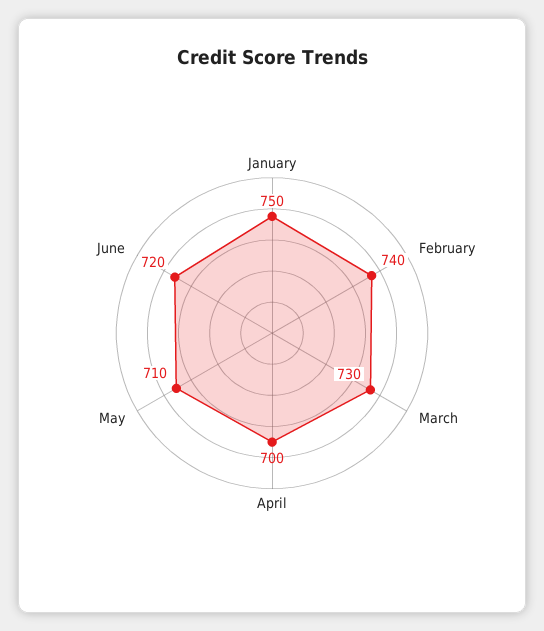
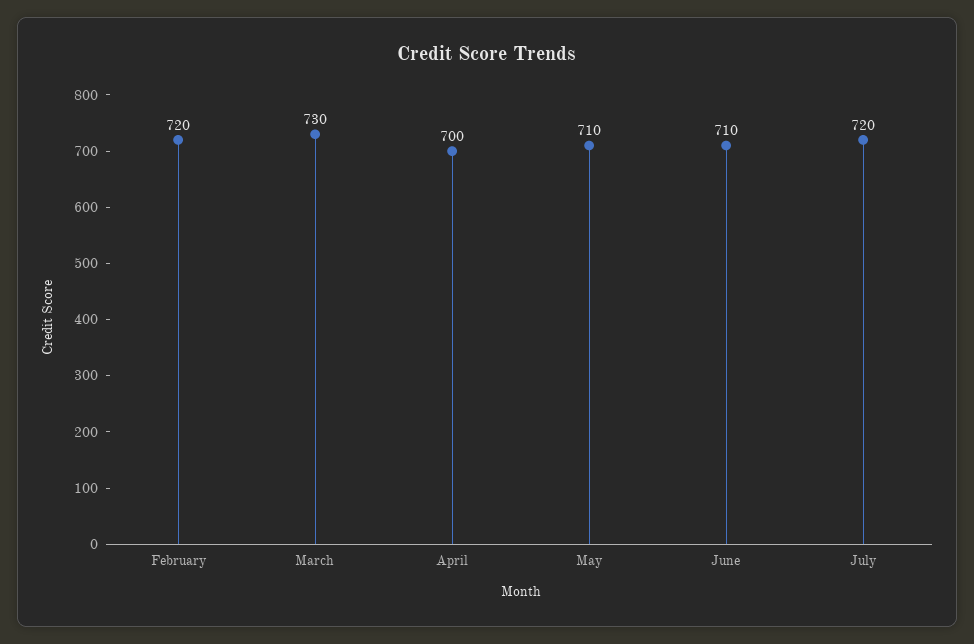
January: 750 -> none
February: 740 -> 720
June: 720 -> 710
July: none -> 720

